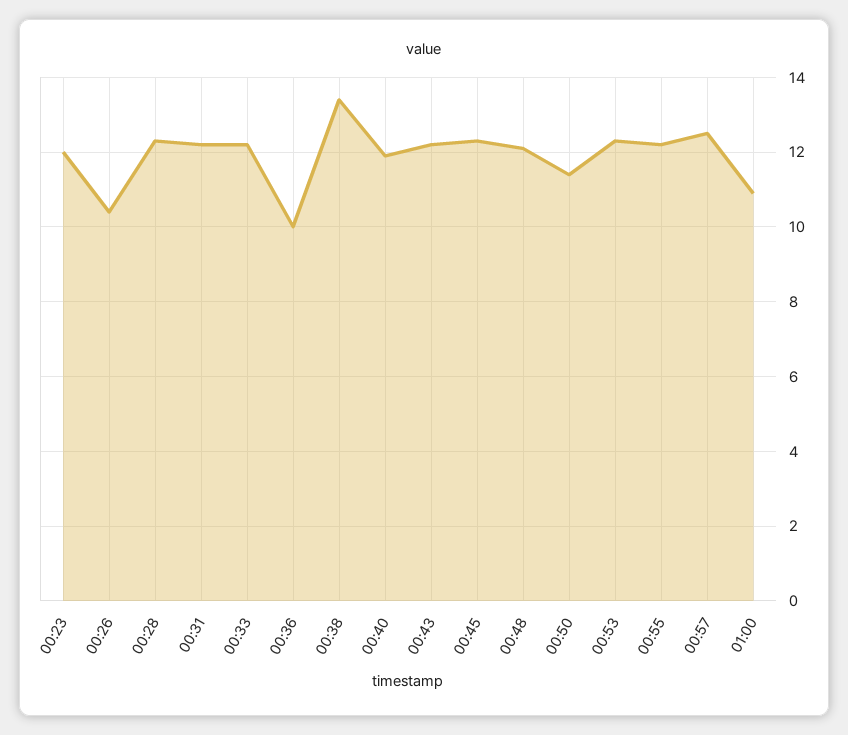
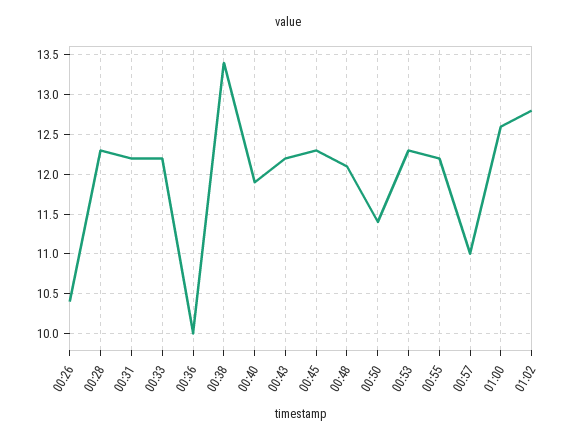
00:23: 12 -> none
00:57: 12.5 -> 11
01:00: 11 -> 12.6
01:02: none -> 12.8

